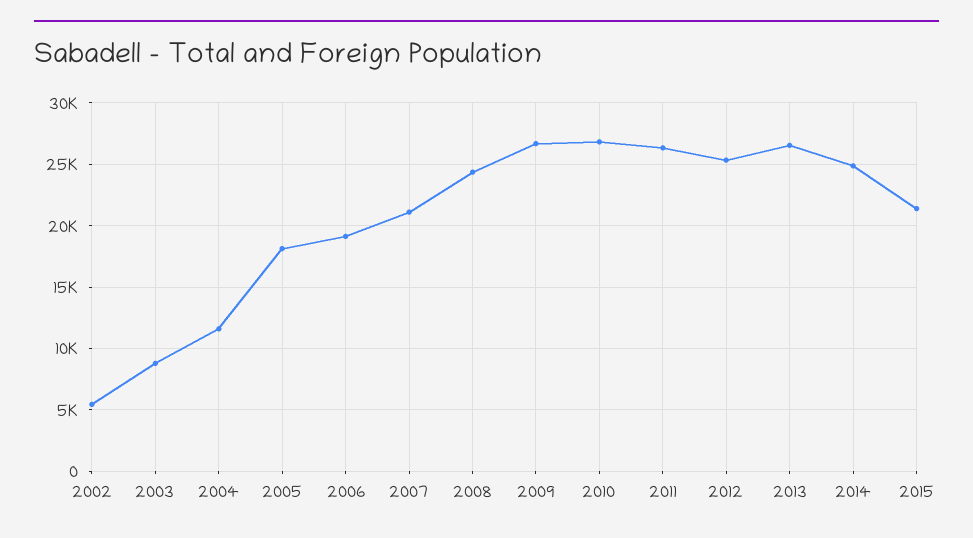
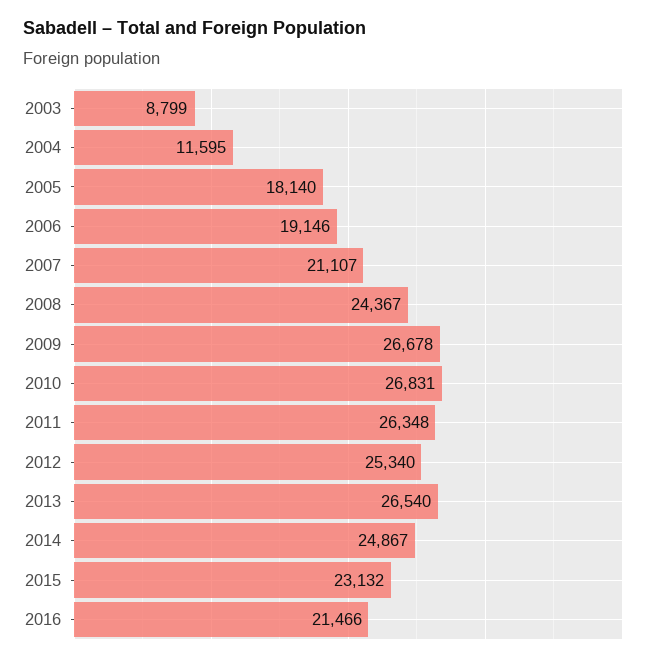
2002: 5500 -> none
2015: 21500 -> 23132
2016: none -> 21466

